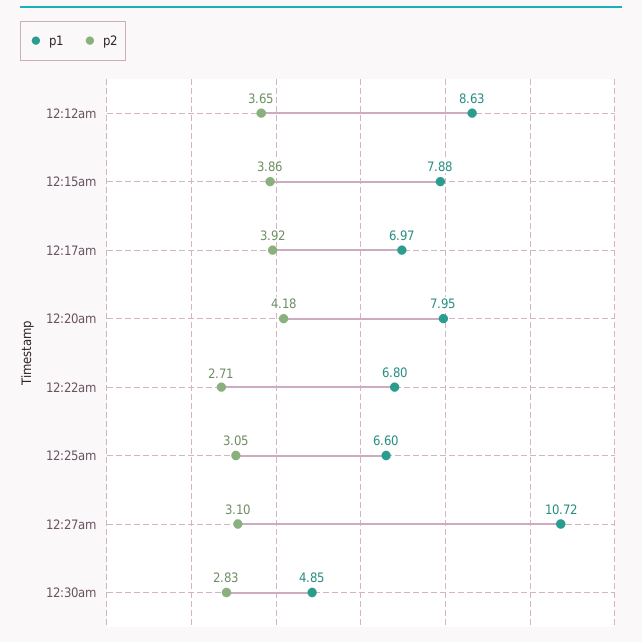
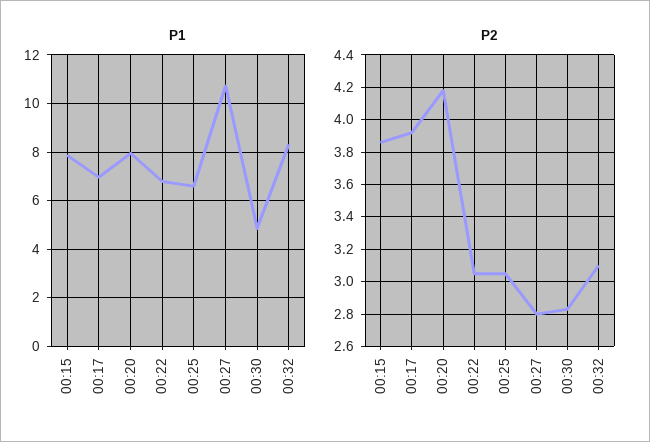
p1, 12:12am: 8.63 -> none
p2, 12:12am: 3.65 -> none
p2, 12:22am: 2.71 -> 3.05
p2, 12:27am: 3.1 -> 2.8
p1, 00:32: none -> 8.25
p2, 00:32: none -> 3.1

